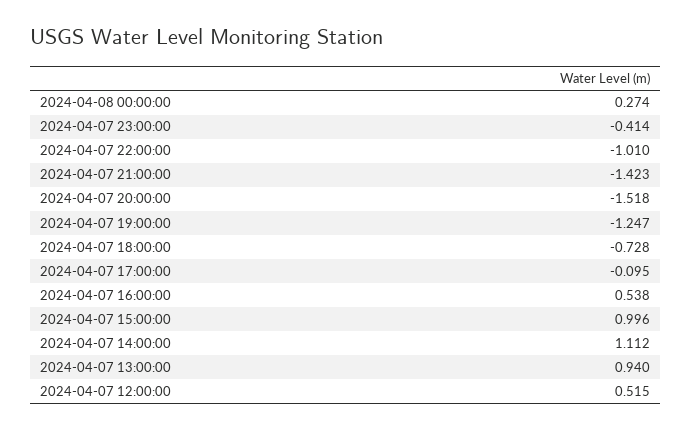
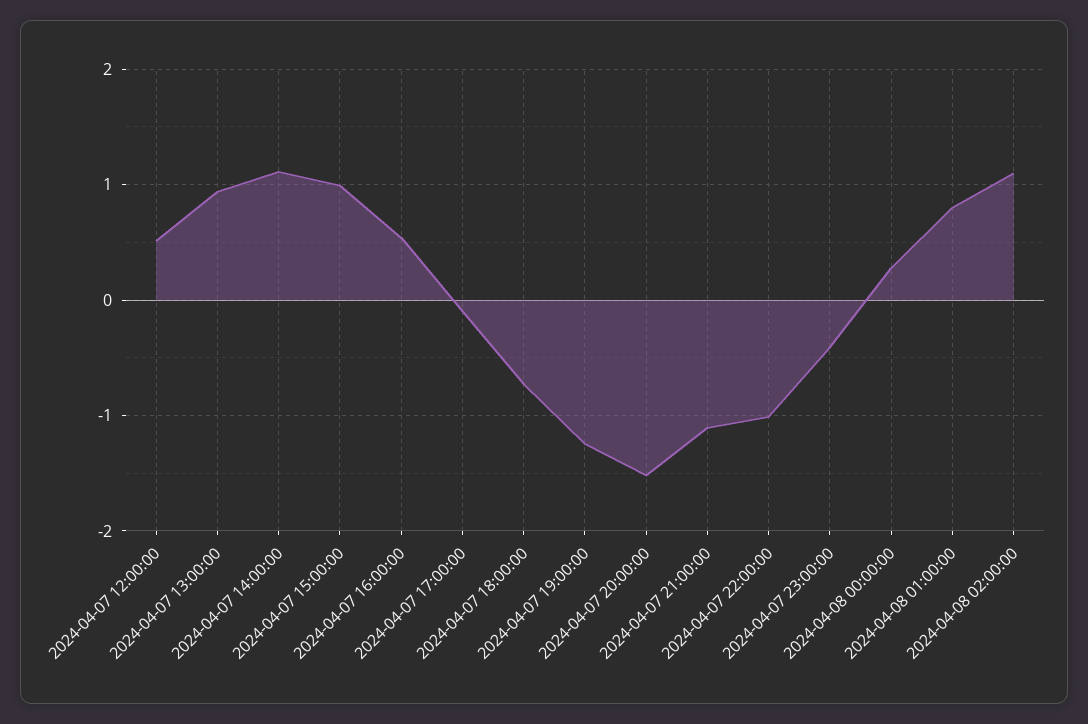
2024-04-07 21:00:00: -1.423 -> -1.1
2024-04-08 01:00:00: none -> 0.8
2024-04-08 02:00:00: none -> 1.1

